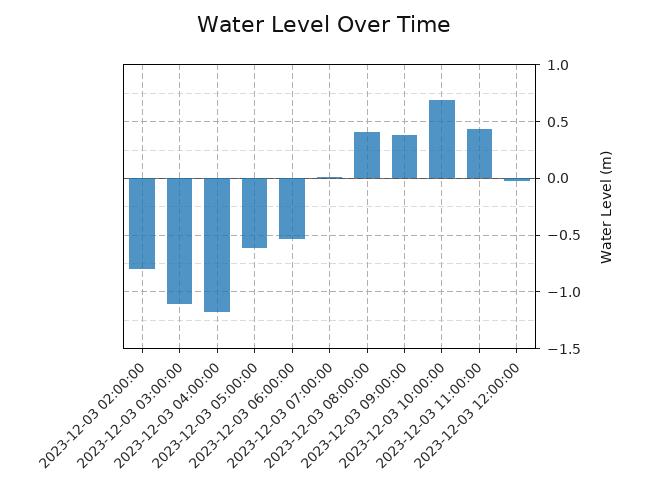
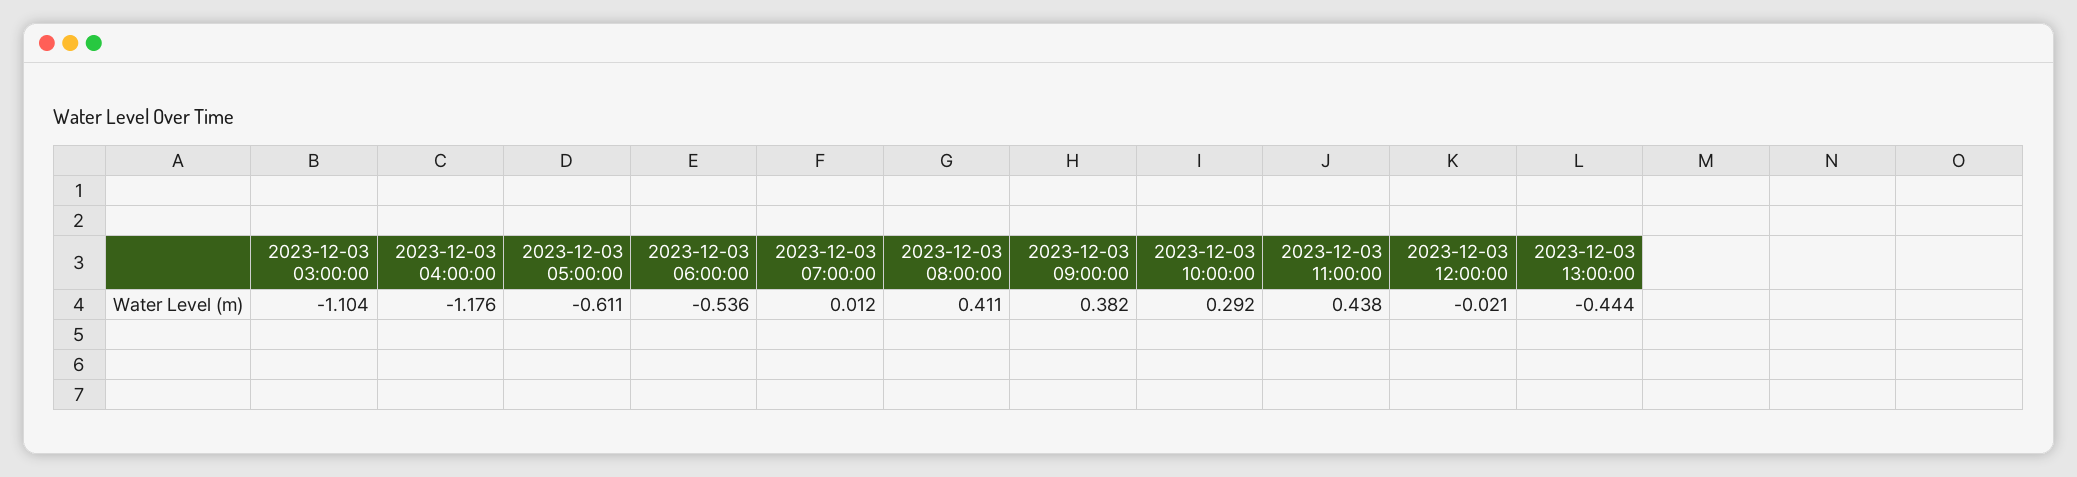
2023-12-03 02:00:00: -0.8 -> none
2023-12-03 10:00:00: 0.7 -> 0.292
2023-12-03 13:00:00: none -> -0.444

